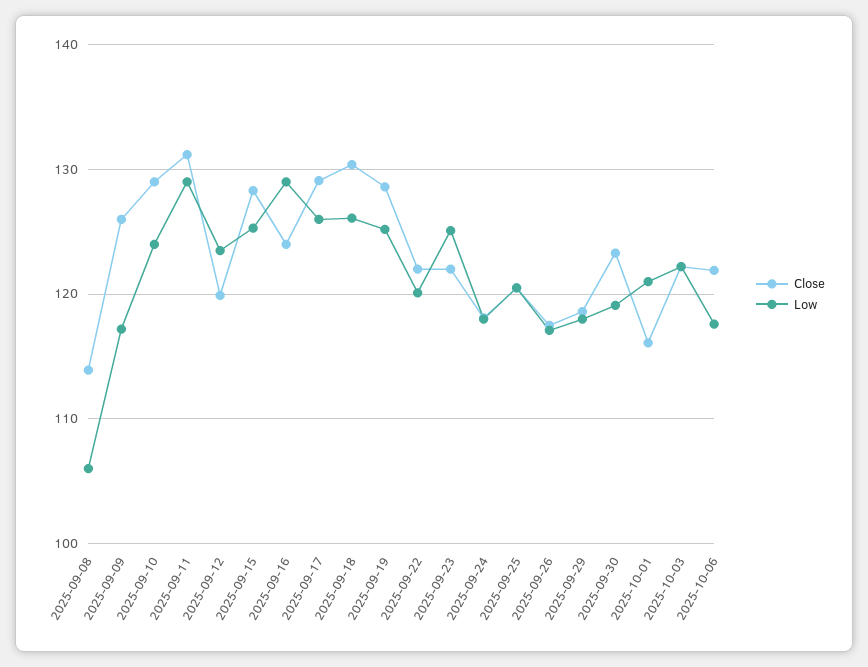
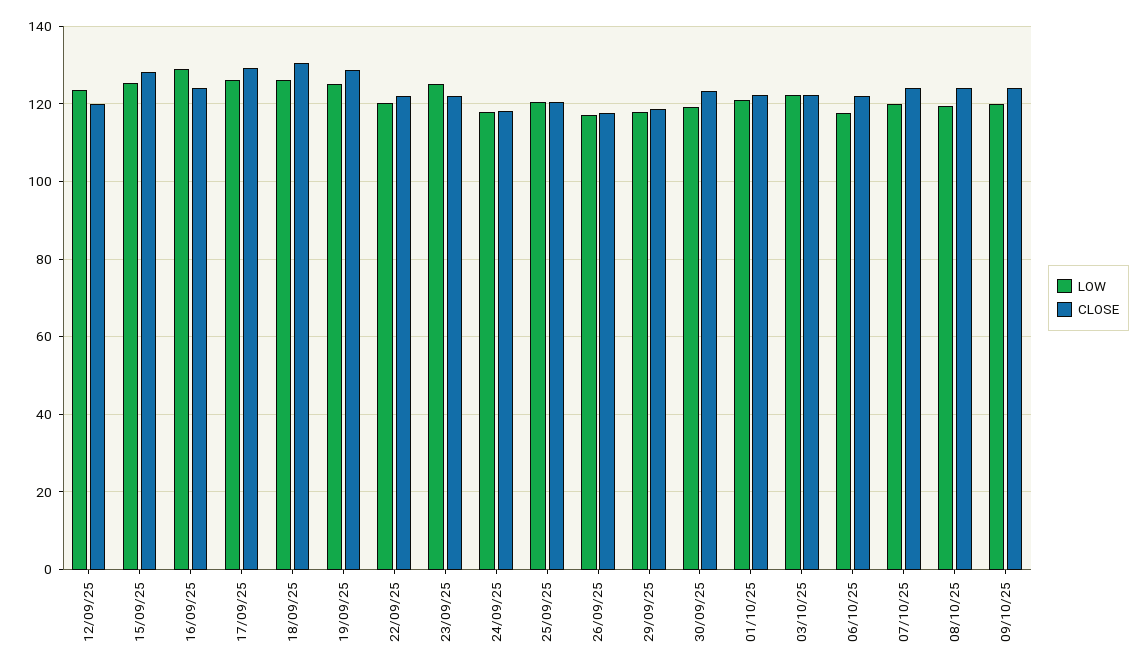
Close, 2025-09-08: 114 -> none
Low, 2025-09-08: 106 -> none
Close, 2025-09-09: 126 -> none
Low, 2025-09-09: 117 -> none
Close, 2025-09-10: 129 -> none
Low, 2025-09-10: 124 -> none
Close, 2025-09-11: 131 -> none
Low, 2025-09-11: 129 -> none
Close, 2025-10-01: 116 -> 122
Low, 07/10/25: none -> 120
Close, 07/10/25: none -> 124
Low, 08/10/25: none -> 120
Close, 08/10/25: none -> 124
Low, 09/10/25: none -> 120
Close, 09/10/25: none -> 124

